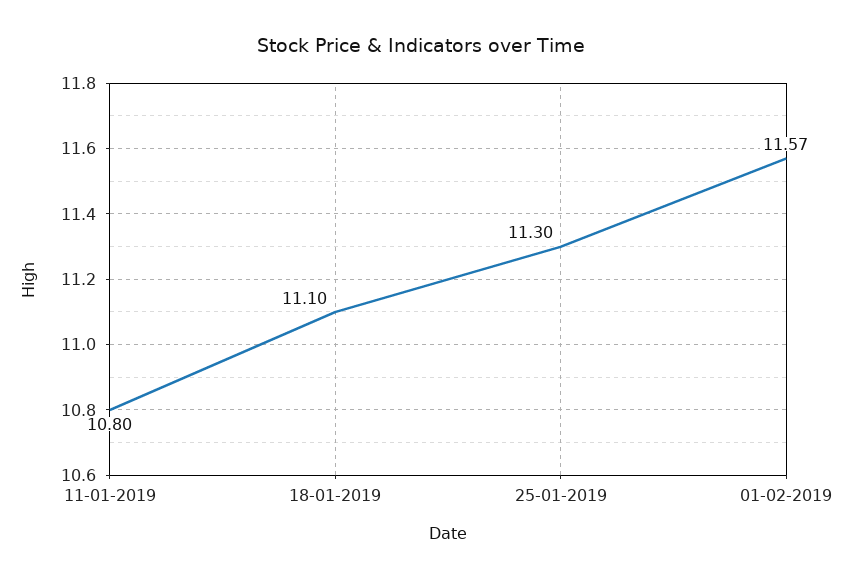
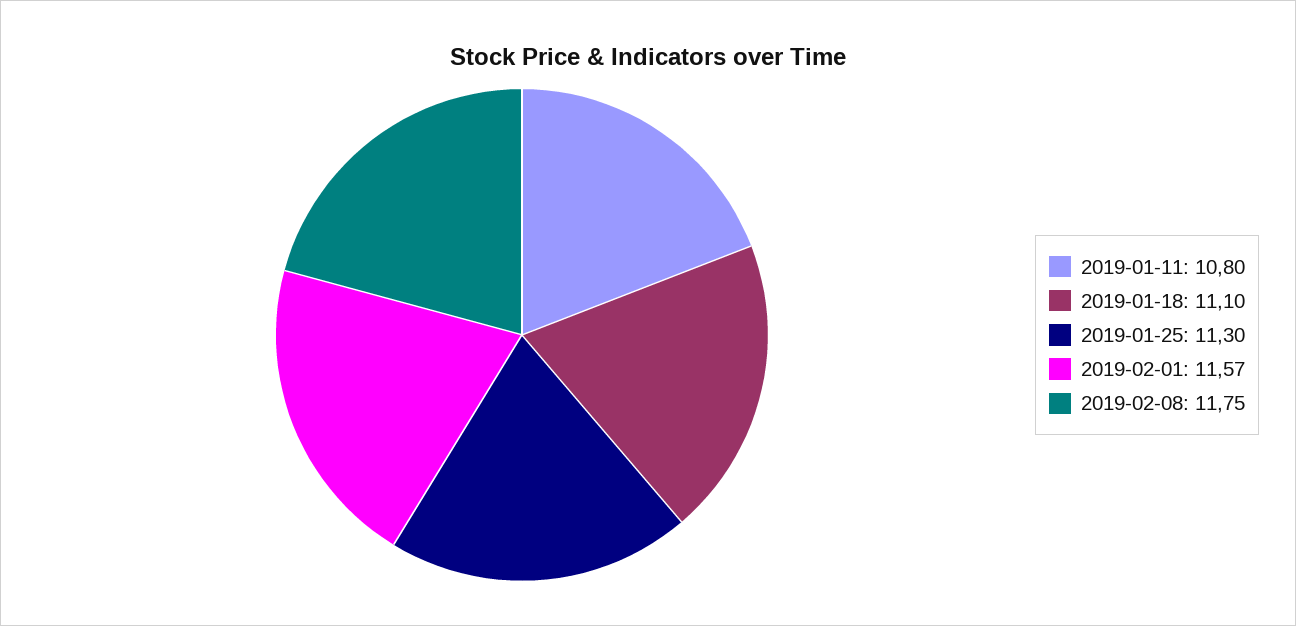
2019-02-08: none -> 11.75

